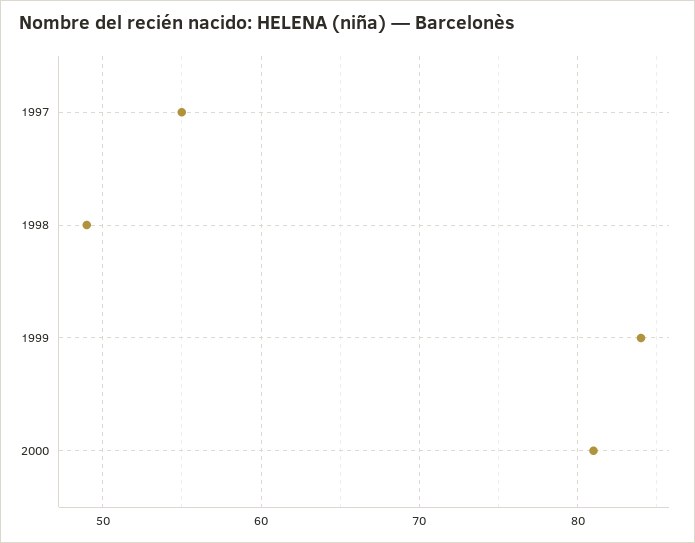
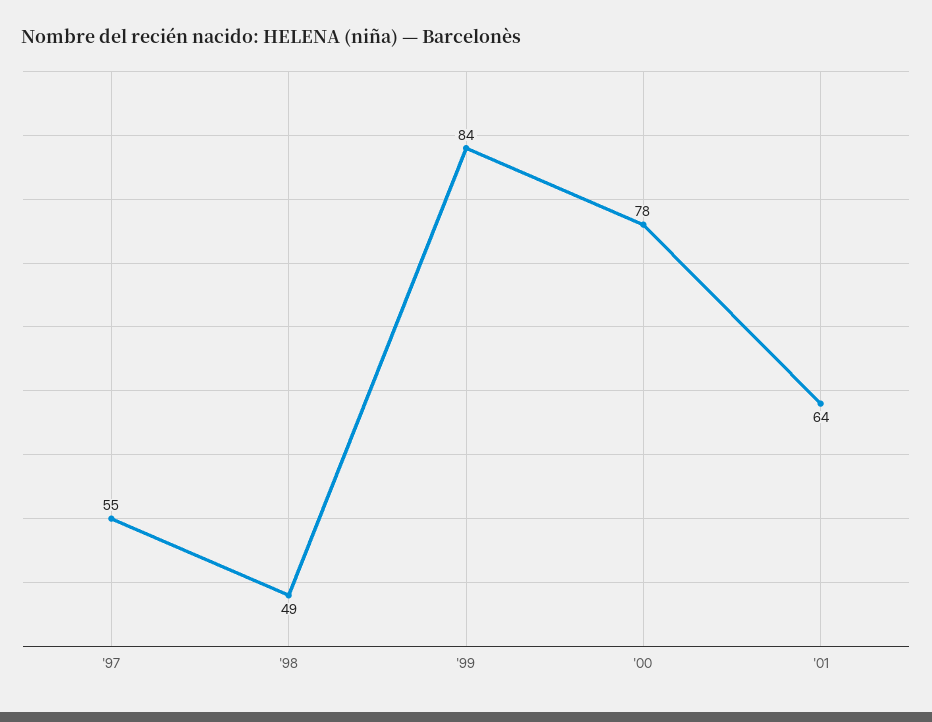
2000: 81 -> 78
'01: none -> 64

